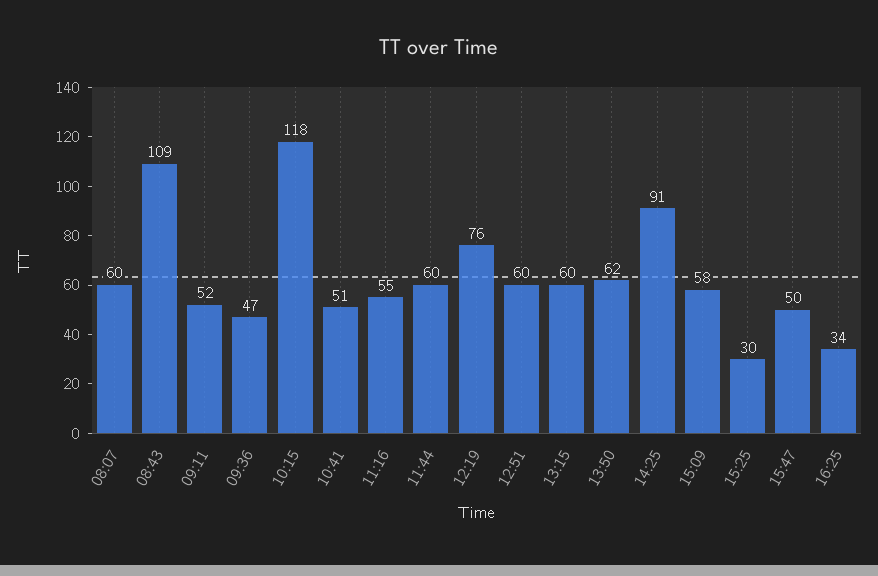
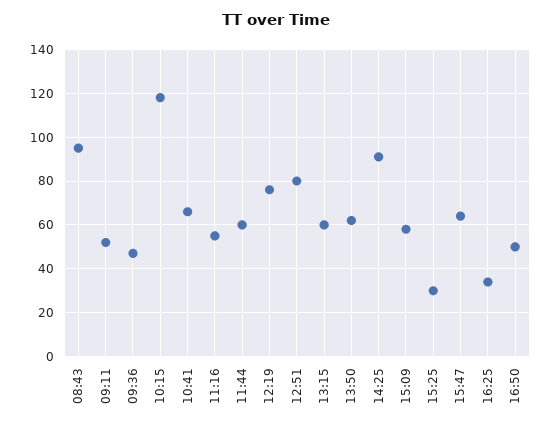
08:07: 60 -> none
08:43: 109 -> 95
10:41: 51 -> 65
12:51: 60 -> 80
15:47: 50 -> 65
16:50: none -> 50

